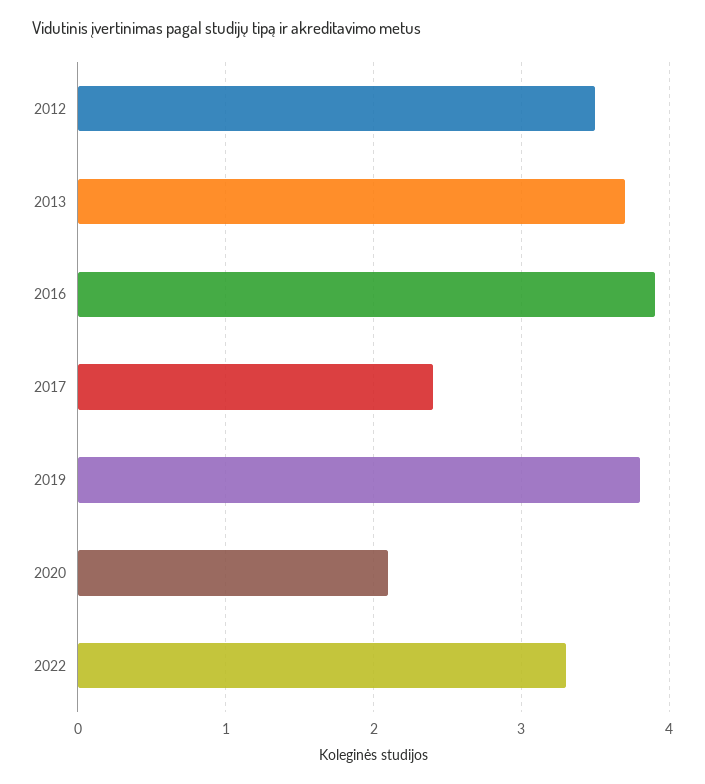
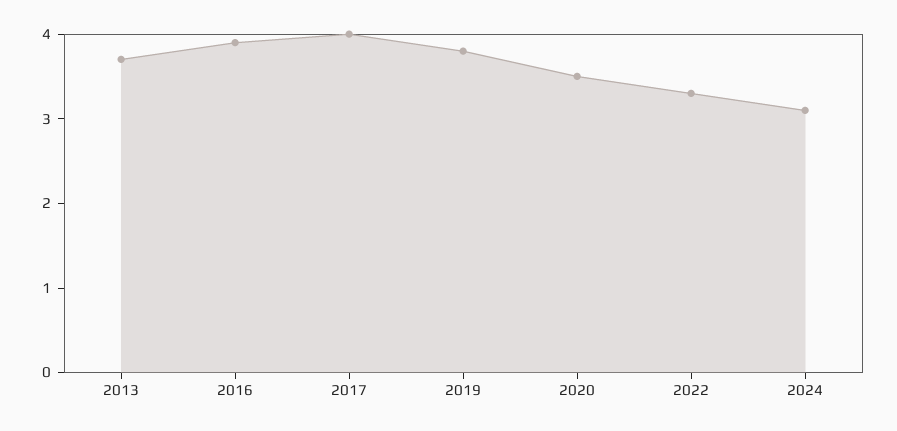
2012: 3.5 -> none
2017: 2.4 -> 4
2020: 2.1 -> 3.5
2024: none -> 3.1

